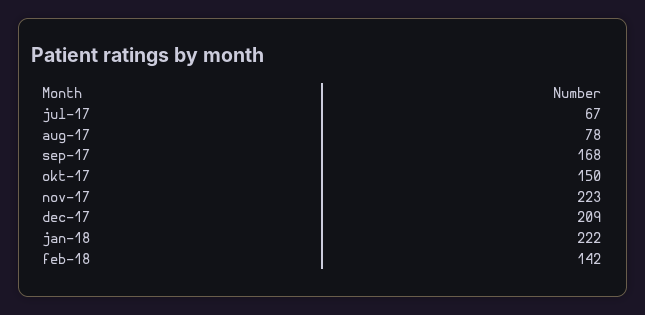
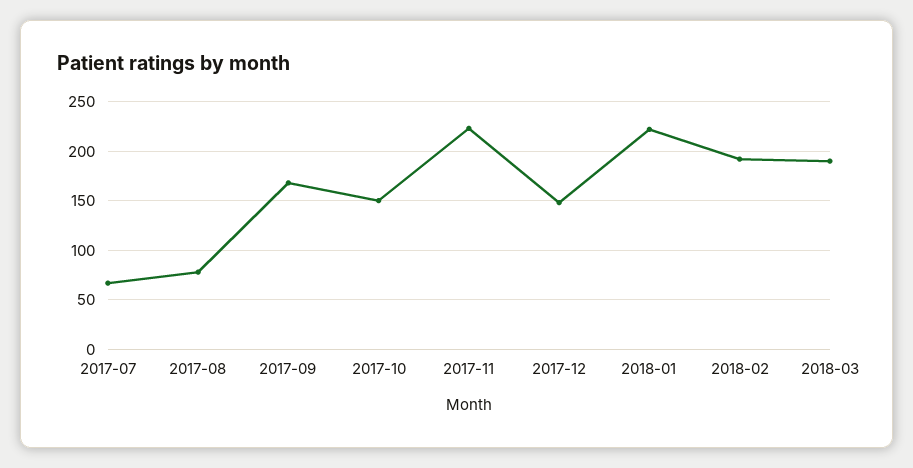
dec-17: 209 -> 150
feb-18: 142 -> 190
2018-03: none -> 190

